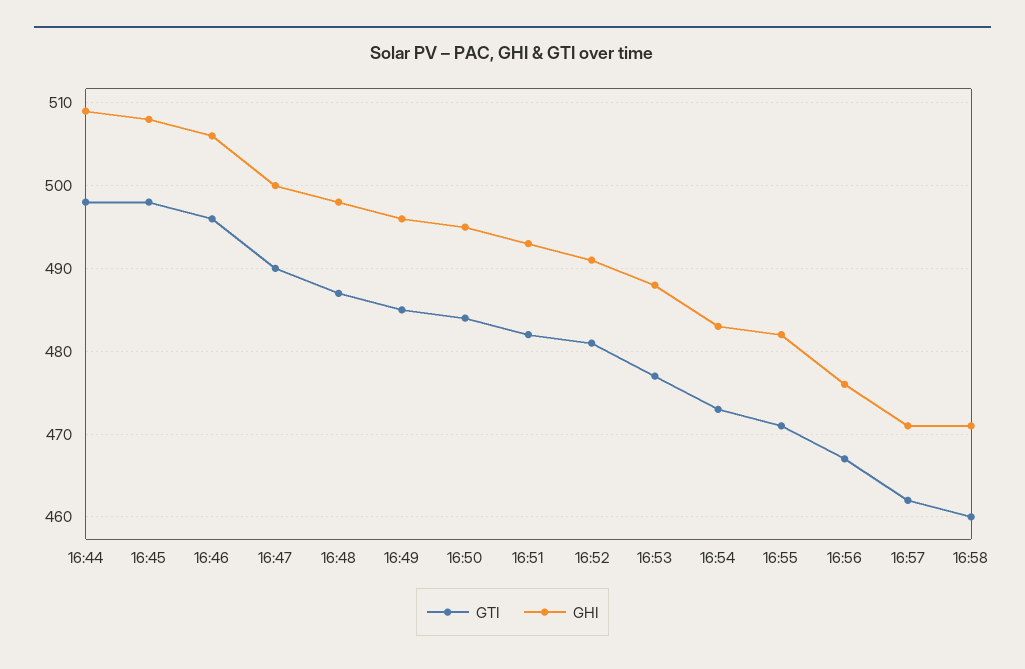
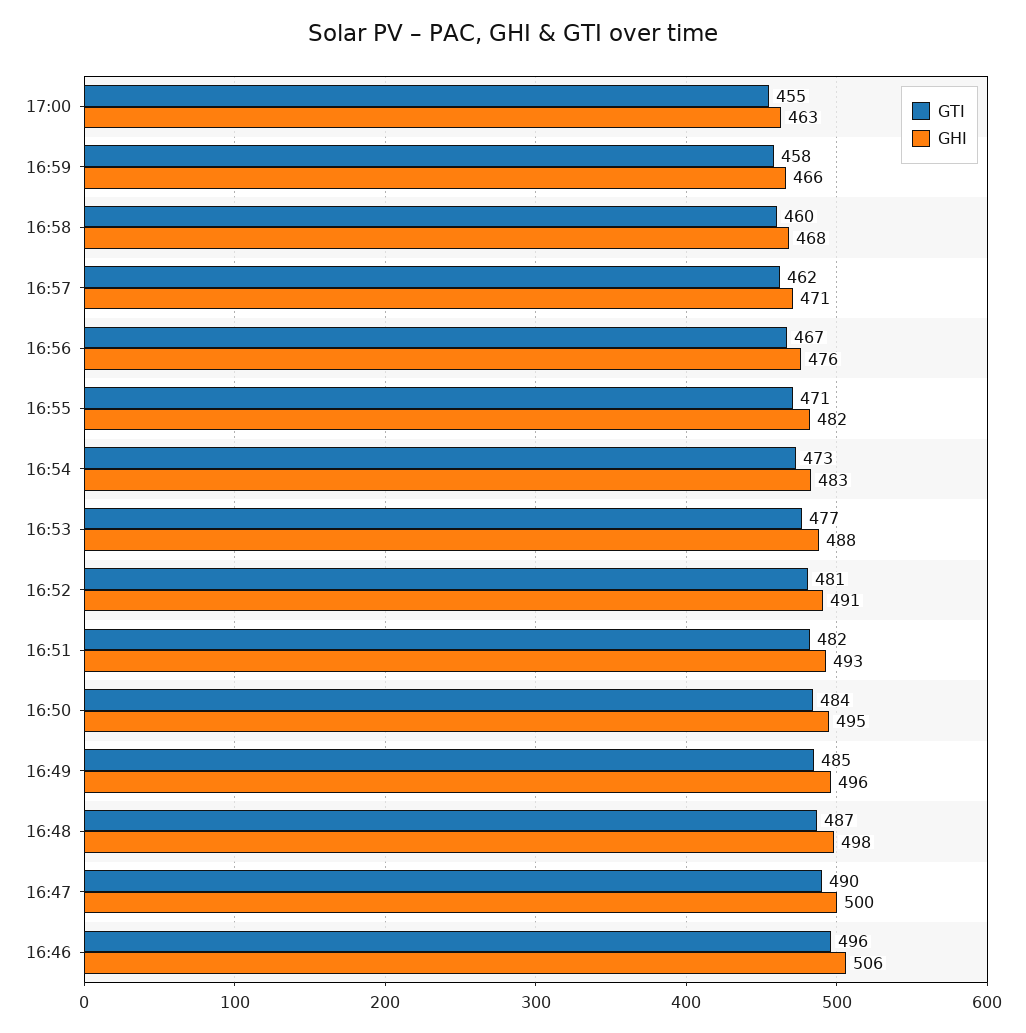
GTI, 16:44: 498 -> none
GHI, 16:44: 509 -> none
GTI, 16:45: 498 -> none
GHI, 16:45: 508 -> none
GHI, 16:58: 471 -> 468
GTI, 17:00: none -> 455
GHI, 17:00: none -> 463
GTI, 16:59: none -> 458
GHI, 16:59: none -> 466

